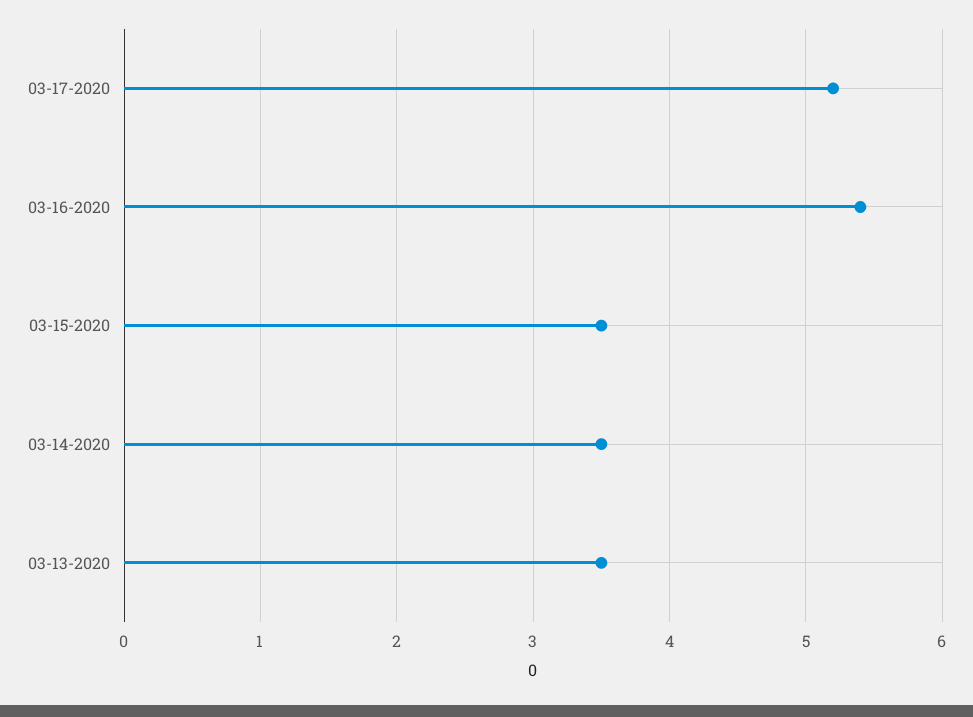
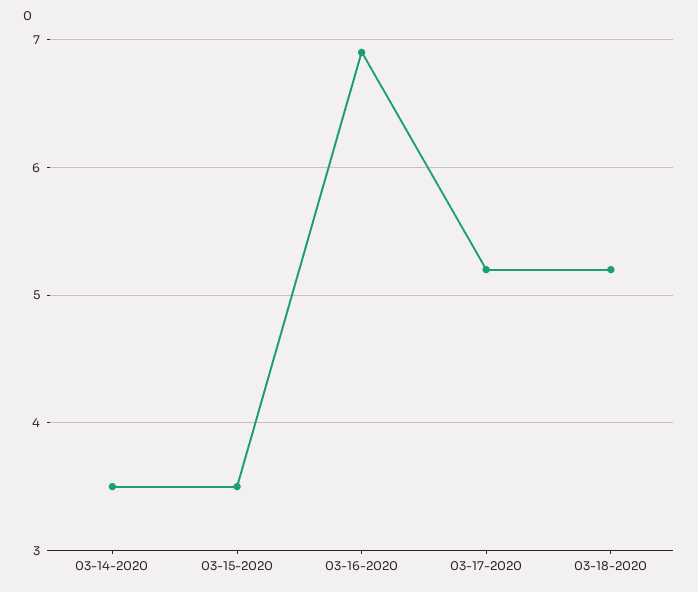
03-16-2020: 5.4 -> 6.9
03-13-2020: 3.5 -> none
03-18-2020: none -> 5.2

